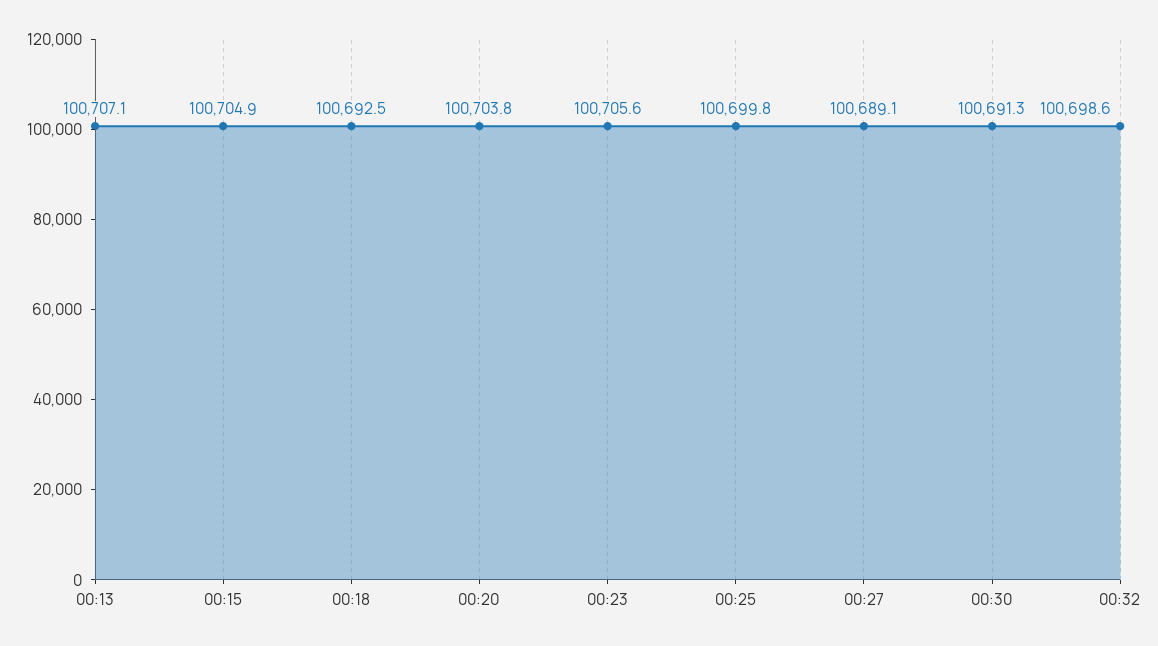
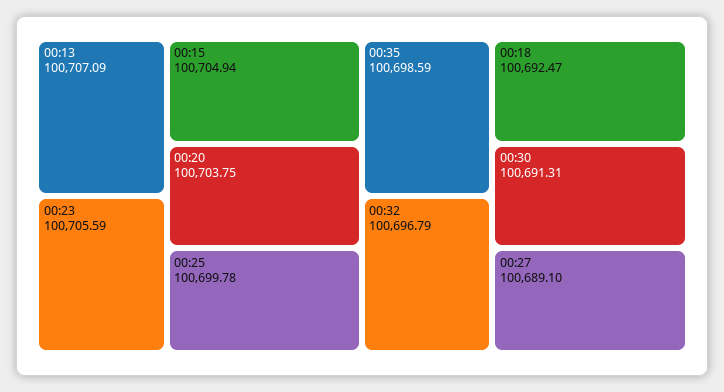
00:32: 100698.6 -> 100696.79
00:35: none -> 100698.59

